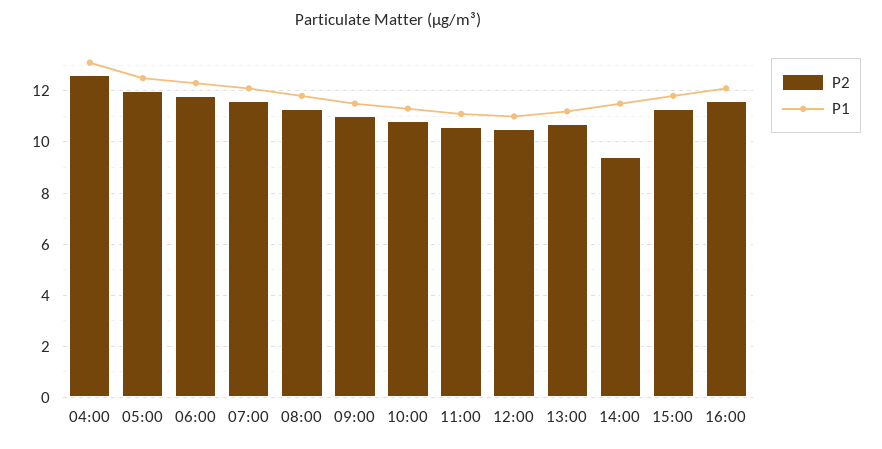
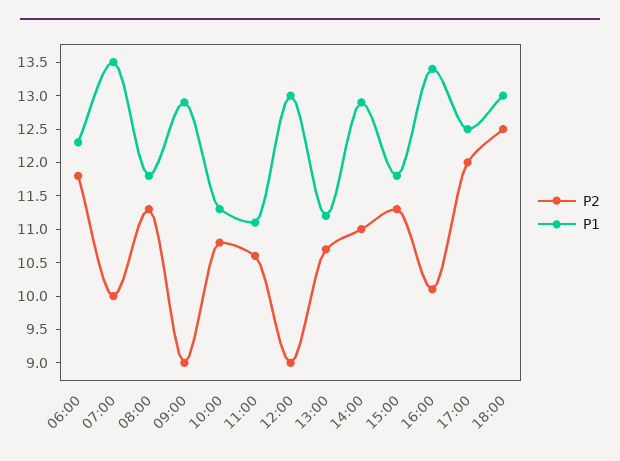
P2, 04:00: 12.5 -> none
P1, 04:00: 13 -> none
P2, 05:00: 12 -> none
P1, 05:00: 12.5 -> none
P2, 07:00: 11.5 -> 10
P1, 07:00: 12 -> 13.5
P2, 09:00: 11 -> 9
P1, 09:00: 11.5 -> 13
P2, 12:00: 10.5 -> 9
P1, 12:00: 11 -> 13
P2, 14:00: 9.5 -> 11
P1, 14:00: 11.5 -> 13
P2, 16:00: 11.5 -> 10
P1, 16:00: 12 -> 13.5
P2, 17:00: none -> 12
P1, 17:00: none -> 12.5
P2, 18:00: none -> 12.5
P1, 18:00: none -> 13

